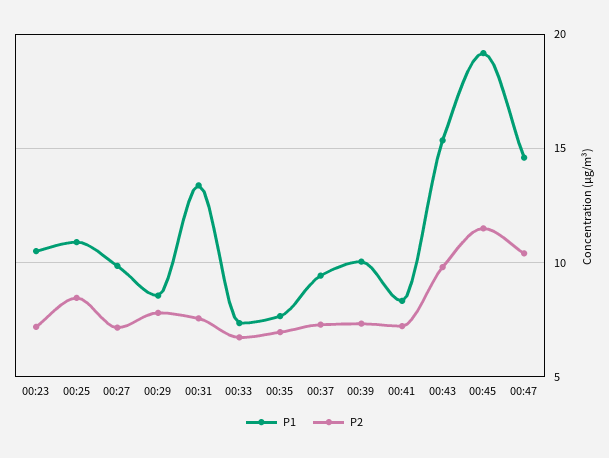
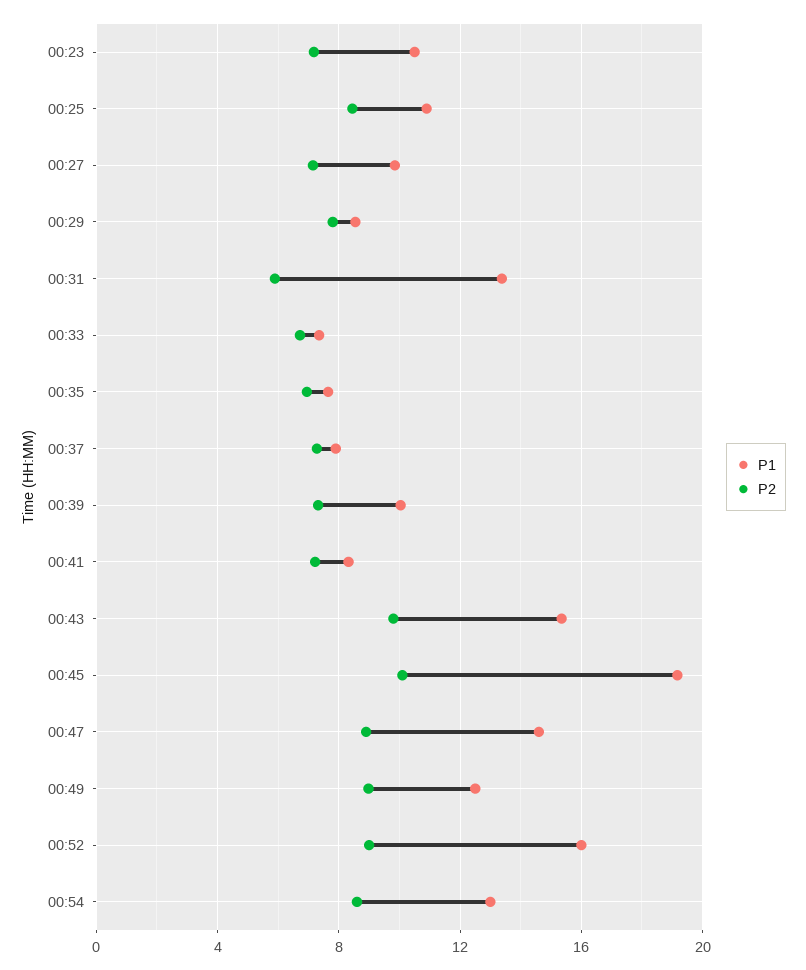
P2, 00:31: 7.5 -> 6
P1, 00:37: 9.5 -> 8
P2, 00:45: 11.5 -> 10
P2, 00:47: 10.5 -> 9
P1, 00:49: none -> 12.5
P2, 00:49: none -> 9
P1, 00:52: none -> 16
P2, 00:52: none -> 9
P1, 00:54: none -> 13
P2, 00:54: none -> 8.5

